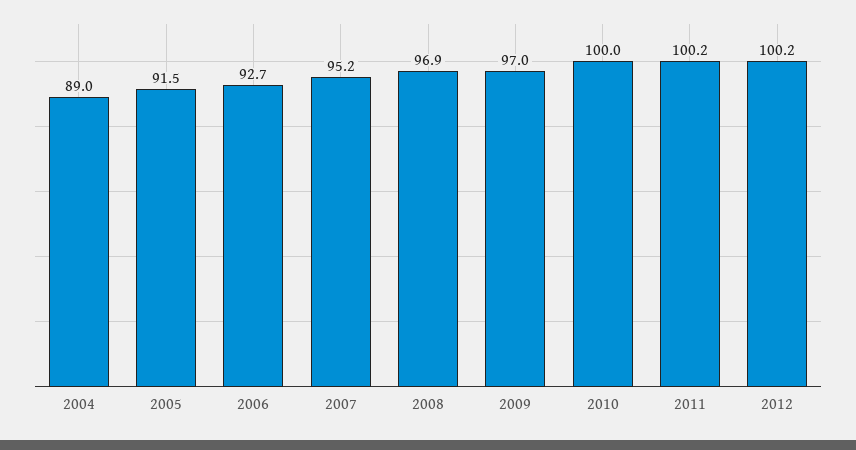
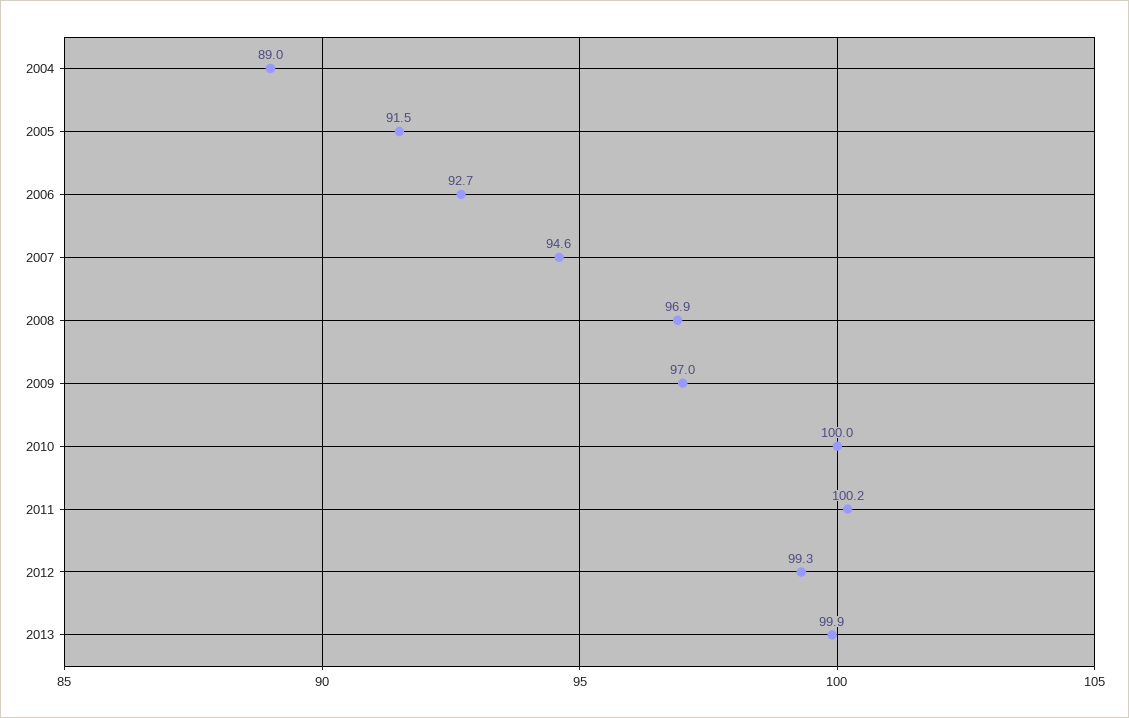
2007: 95.2 -> 94.6
2012: 100.2 -> 99.3
2013: none -> 99.9

